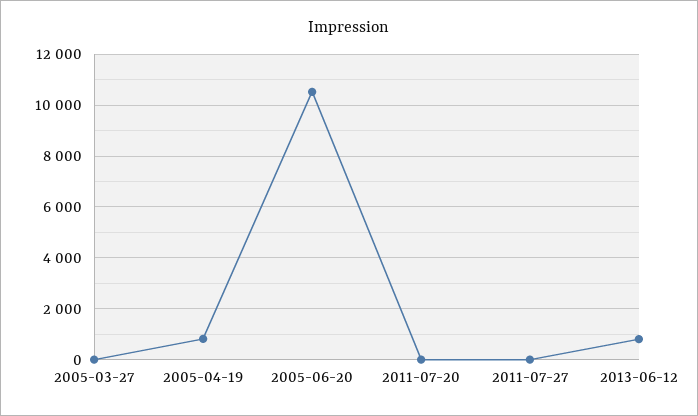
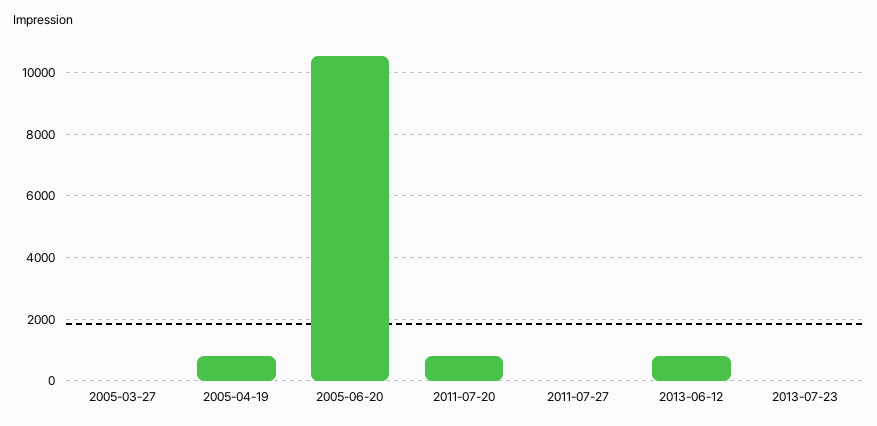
2011-07-20: 0 -> 800
2013-07-23: none -> 0

